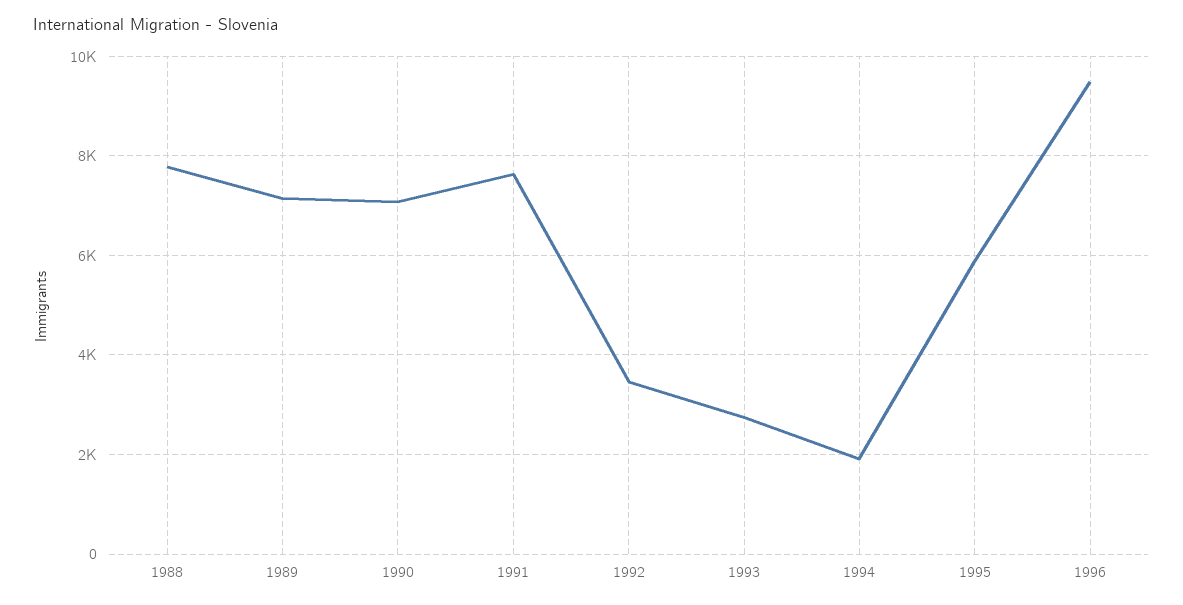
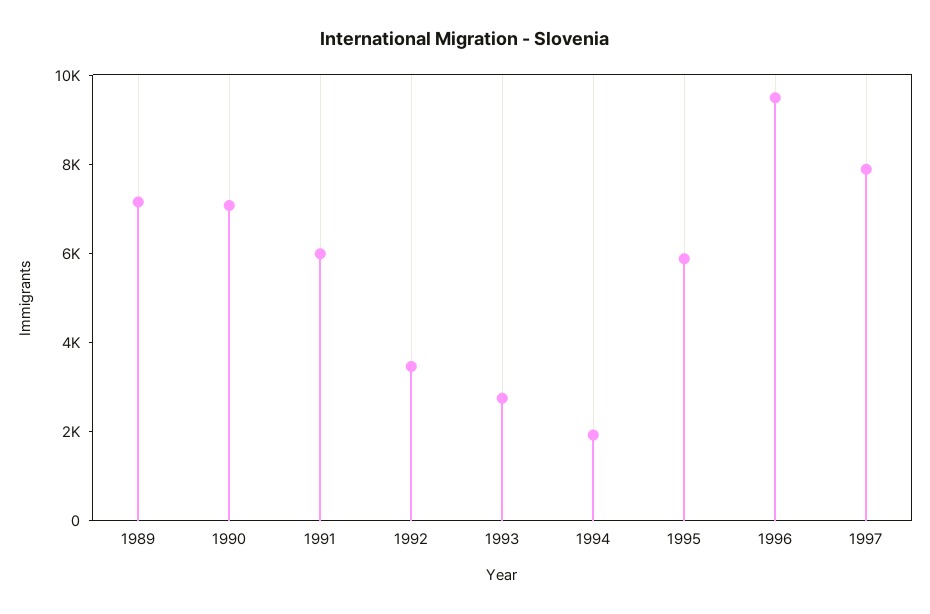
1988: 7800 -> none
1991: 7600 -> 6000
1997: none -> 8000

